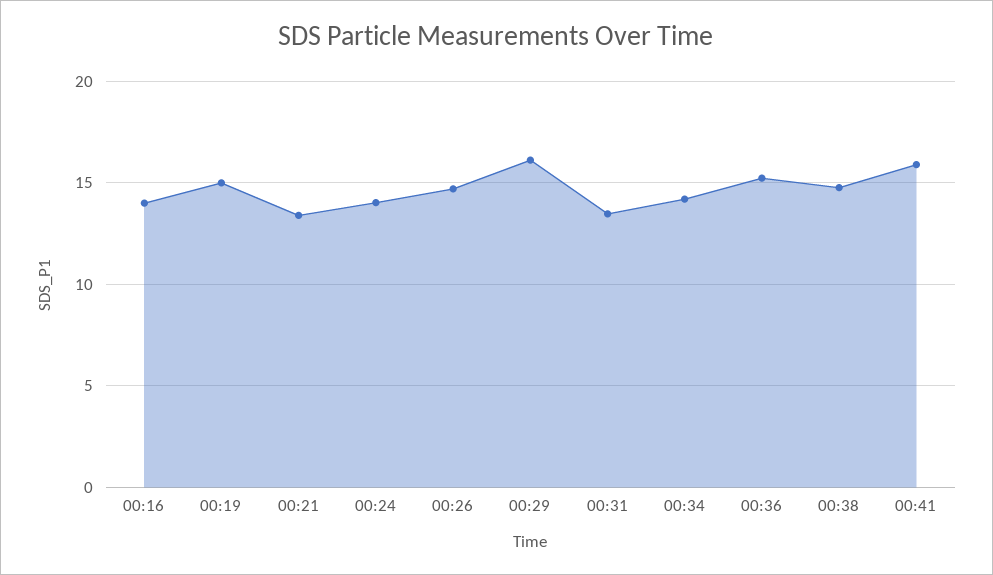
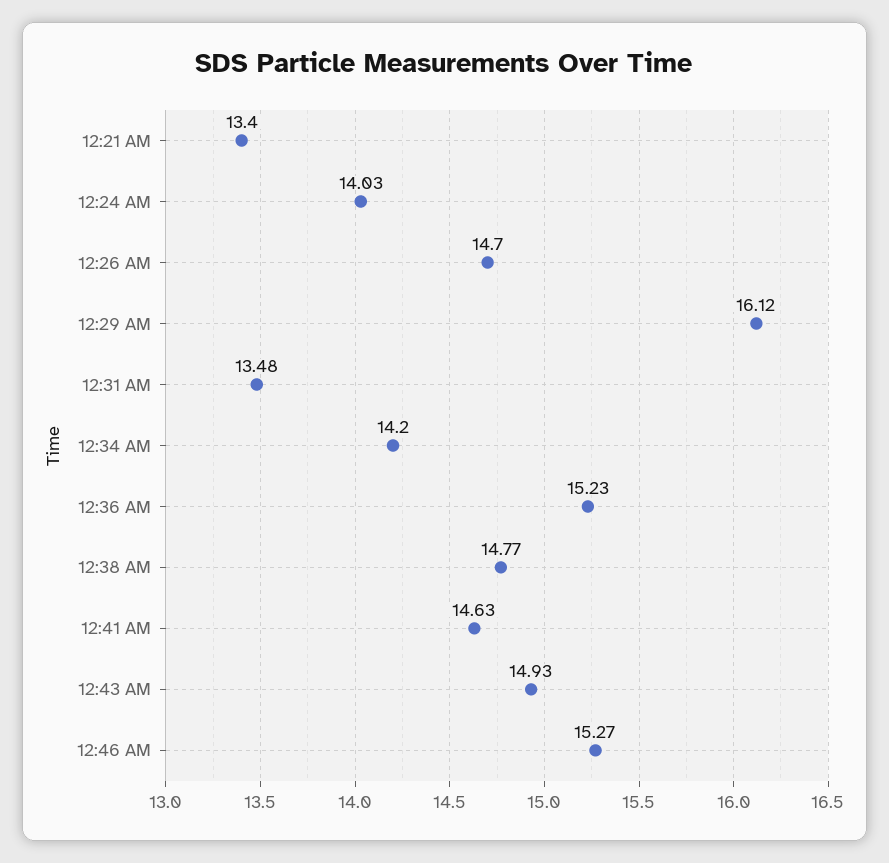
00:16: 14 -> none
00:19: 15 -> none
00:41: 16 -> 14.63
12:43 AM: none -> 14.93
12:46 AM: none -> 15.27

